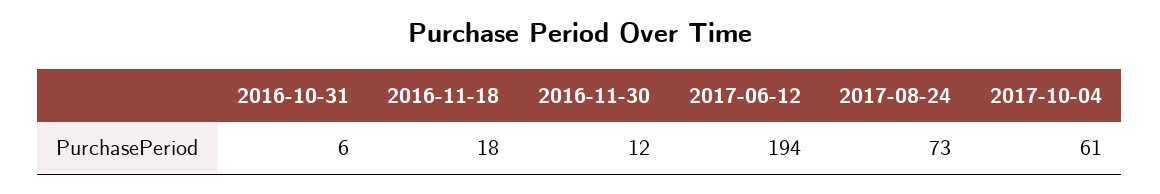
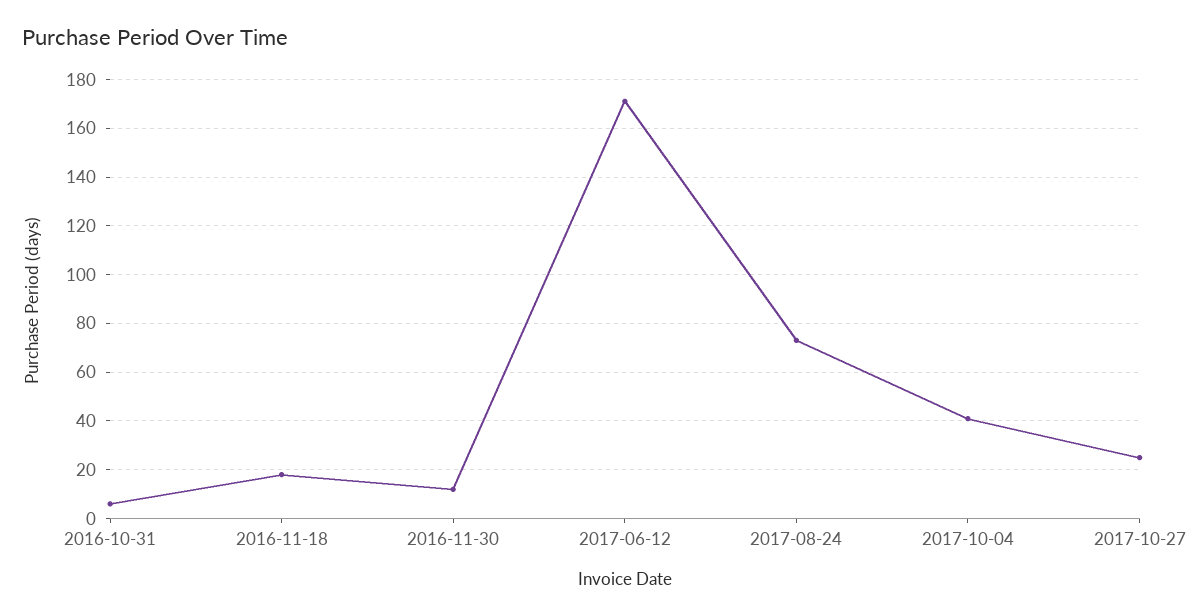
2017-06-12: 194 -> 170
2017-10-04: 61 -> 40
2017-10-27: none -> 25

